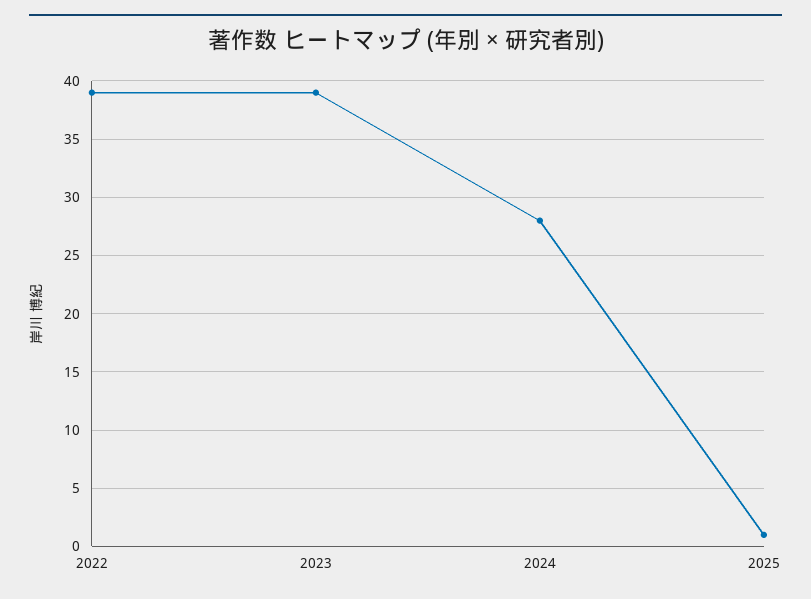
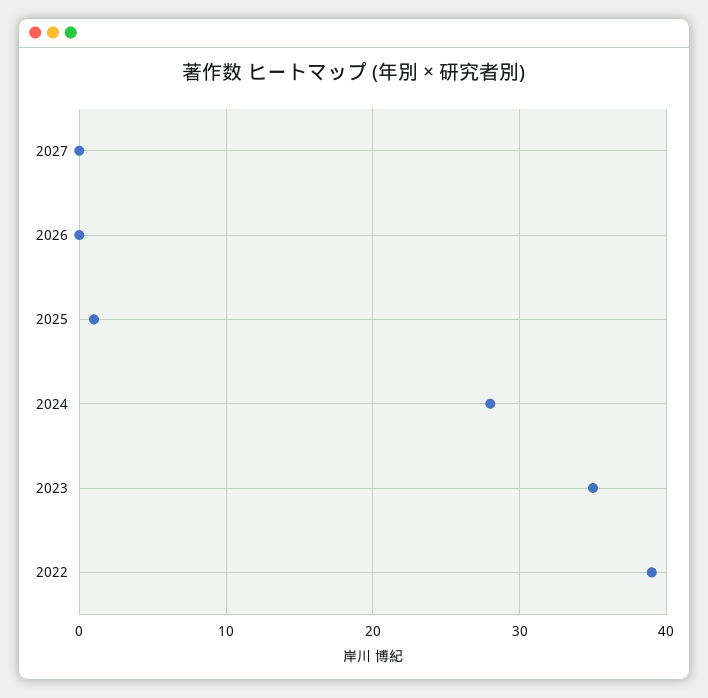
2023: 39 -> 35
2027: none -> 0
2026: none -> 0

